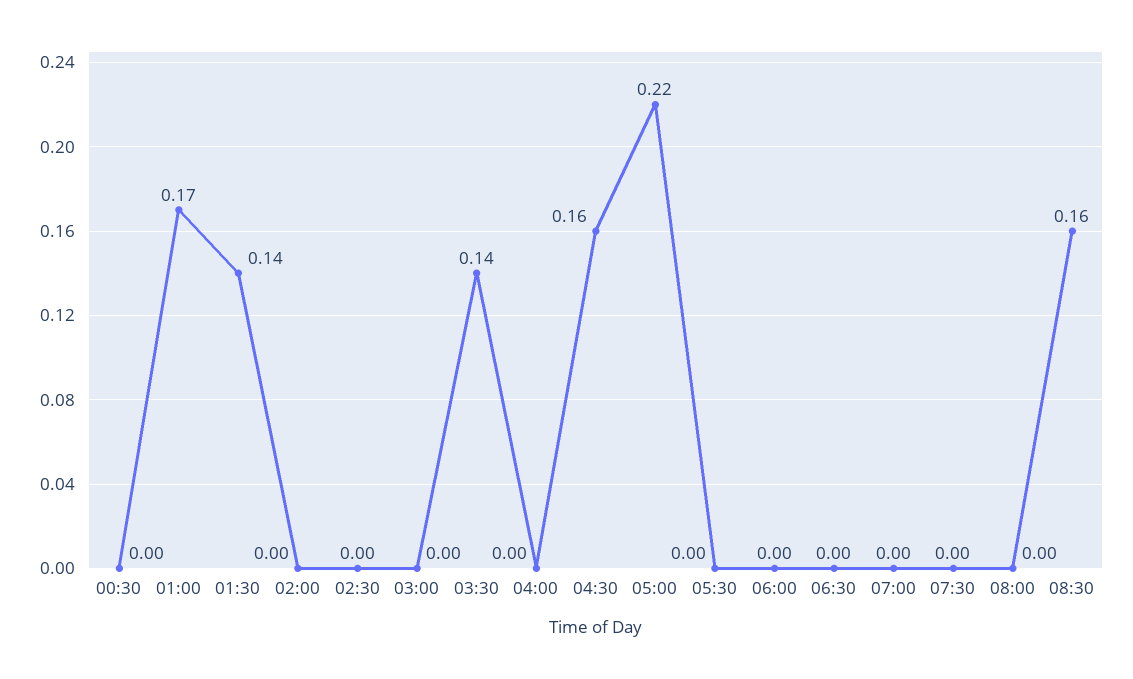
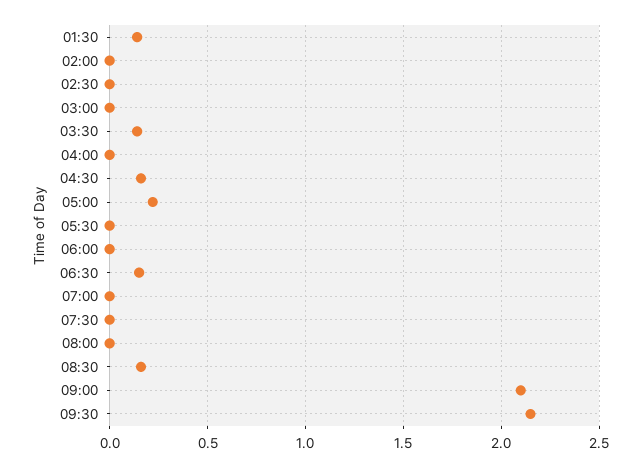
00:30: 0 -> none
01:00: 0.17 -> none
06:30: 0 -> 0.15
09:00: none -> 2.1
09:30: none -> 2.15

